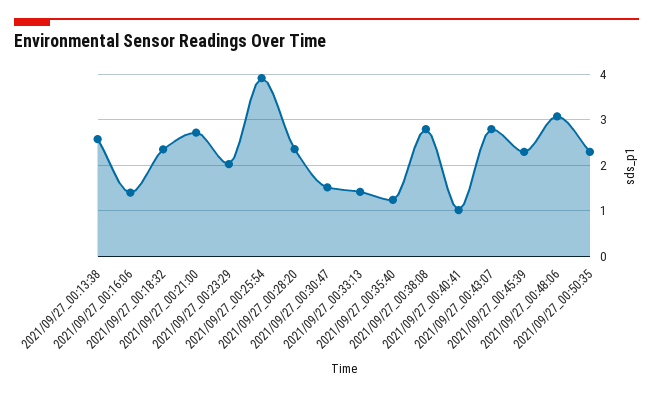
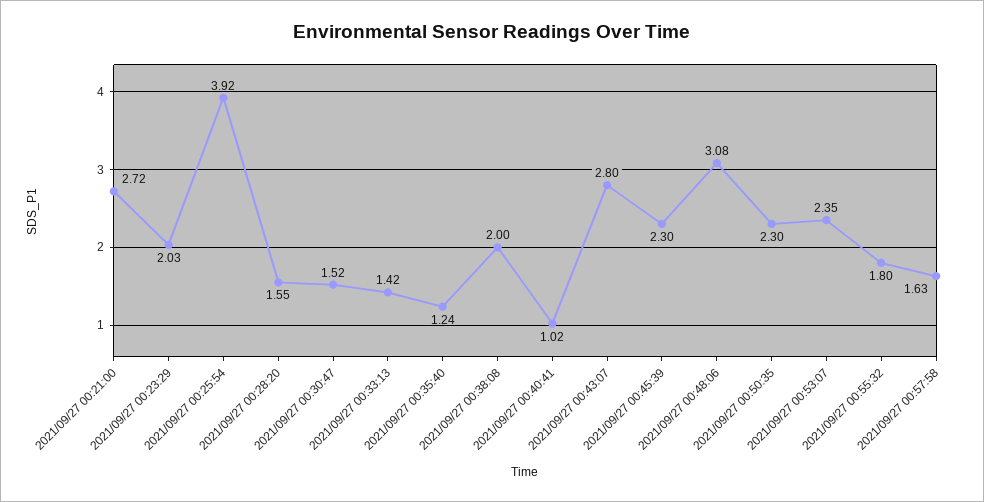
2021/09/27_00:13:38: 2.6 -> none
2021/09/27_00:16:06: 1.4 -> none
2021/09/27_00:18:32: 2.4 -> none
2021/09/27_00:28:20: 2.4 -> 1.55
2021/09/27_00:38:08: 2.8 -> 2
2021/09/27 00:53:07: none -> 2.35
2021/09/27 00:55:32: none -> 1.8
2021/09/27 00:57:58: none -> 1.63

